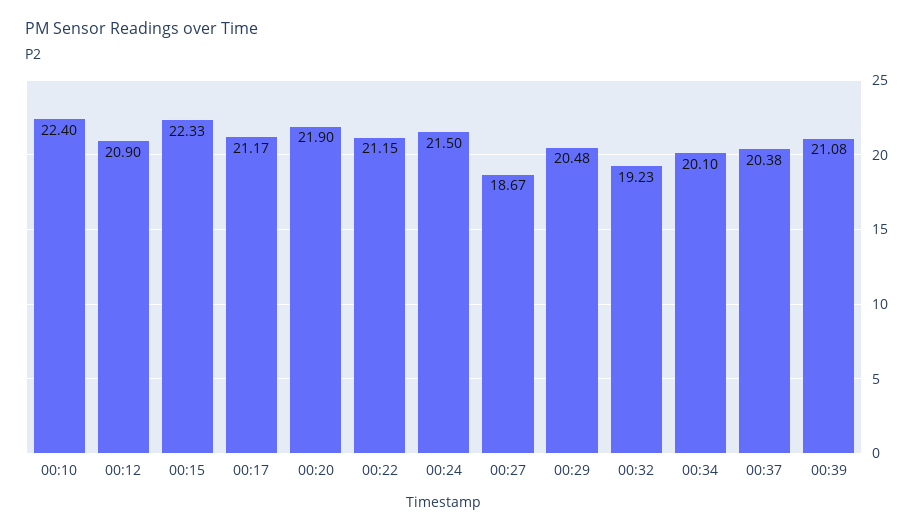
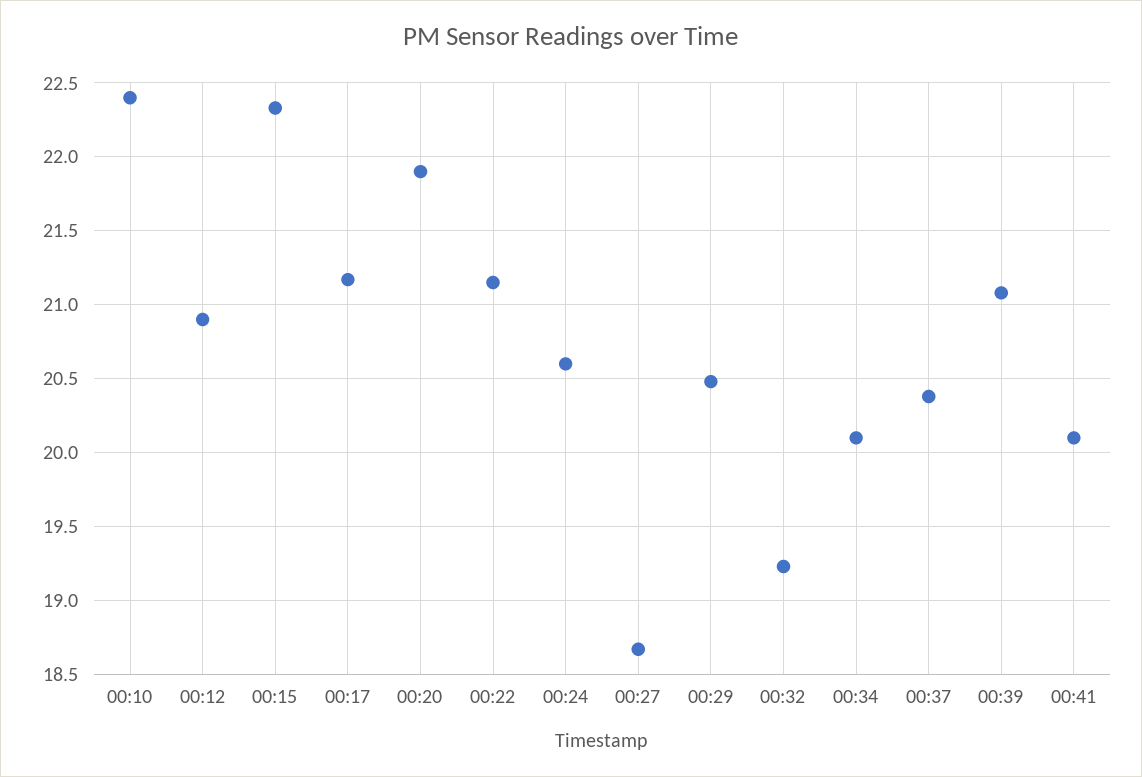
00:24: 21.5 -> 20.6
00:41: none -> 20.1

